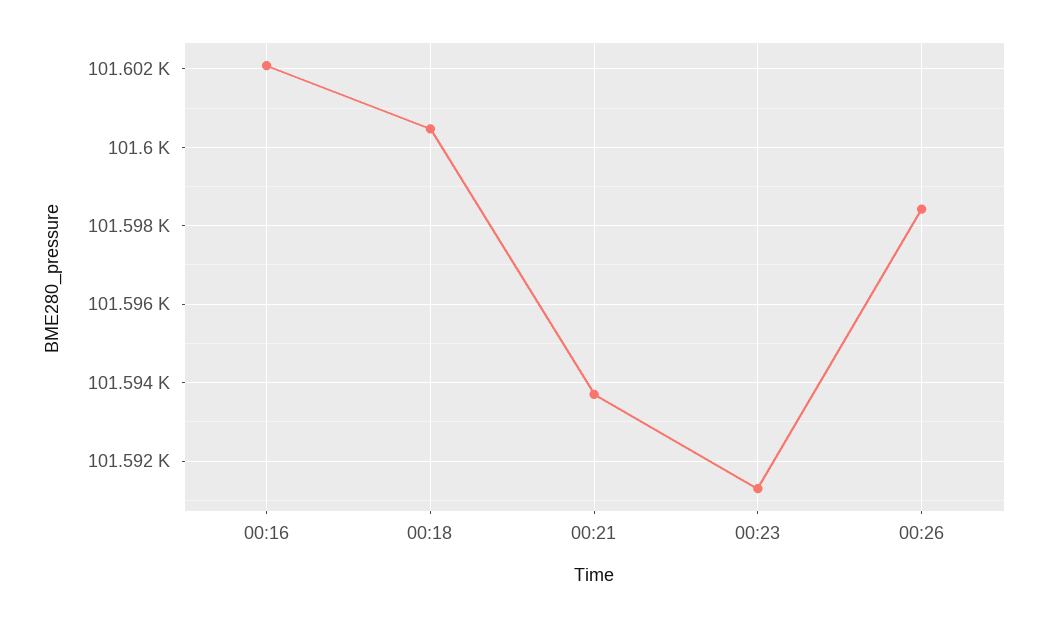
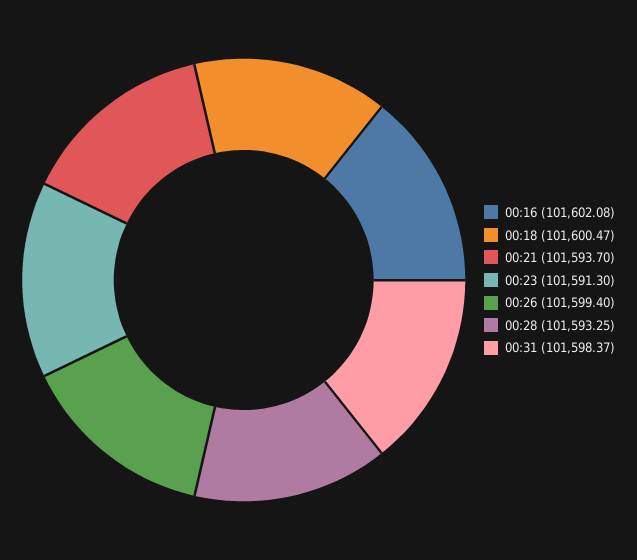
00:26: 101598.4 -> 101599.4
00:28: none -> 101593.25
00:31: none -> 101598.37

